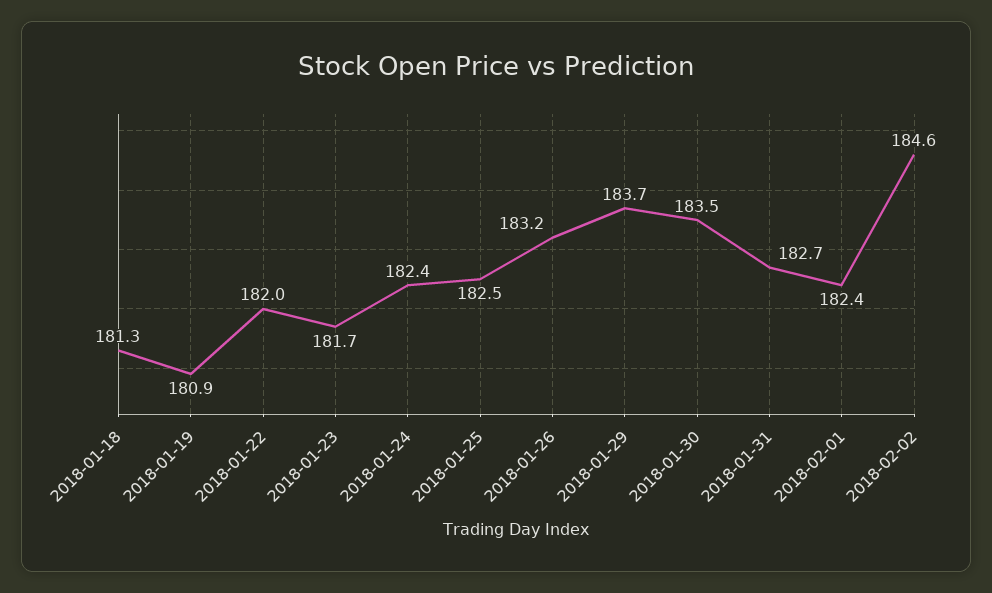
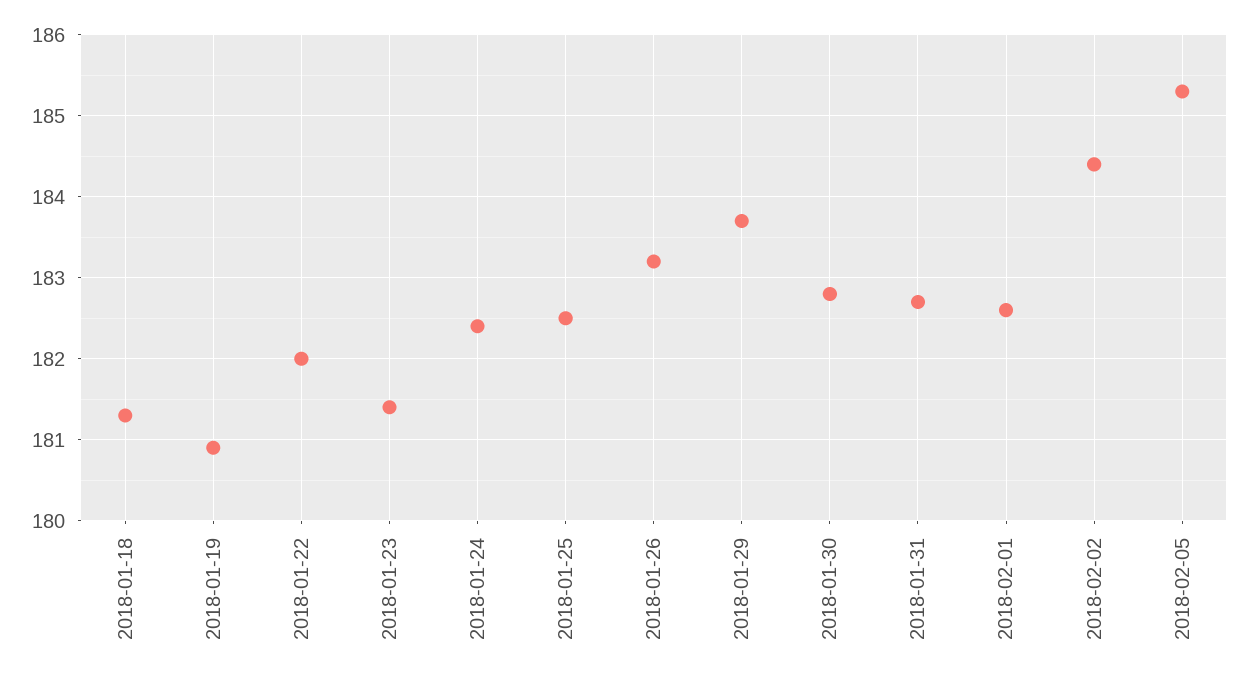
2018-01-23: 181.7 -> 181.4
2018-01-30: 183.5 -> 182.8
2018-02-01: 182.4 -> 182.6
2018-02-02: 184.6 -> 184.4
2018-02-05: none -> 185.3

